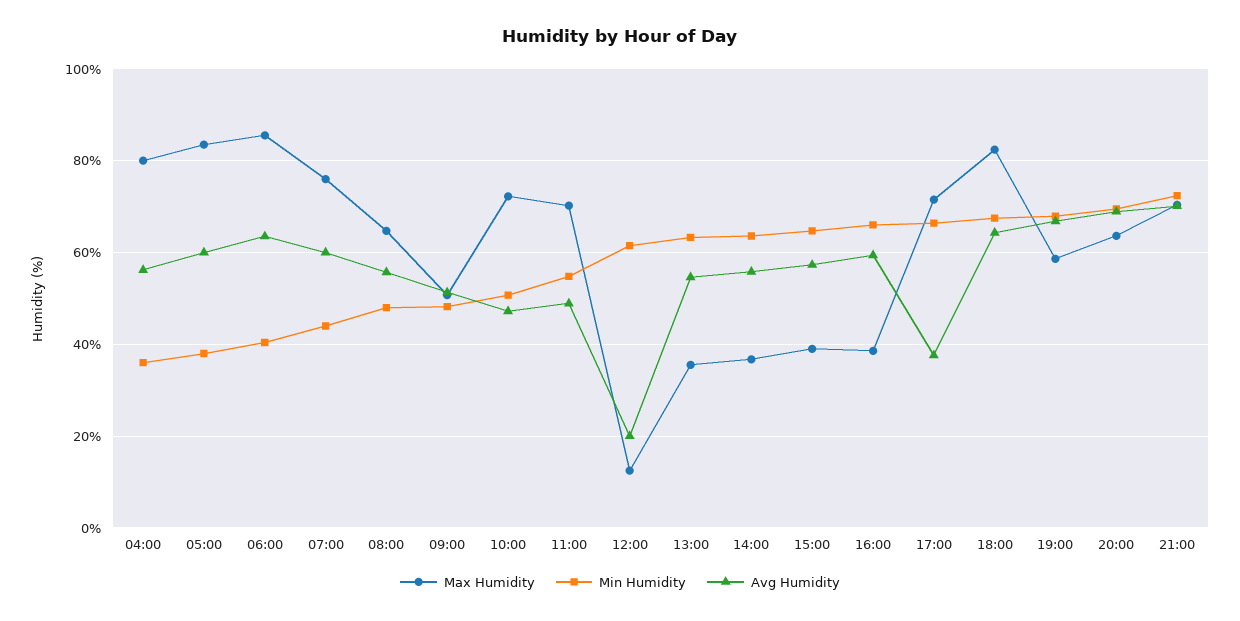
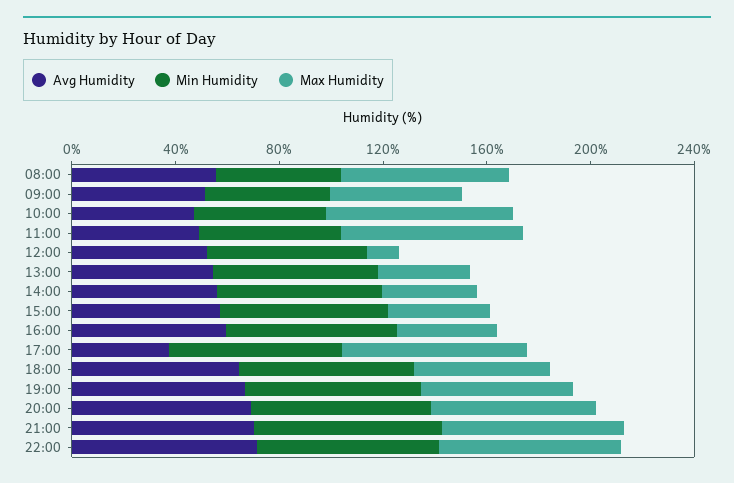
Max Humidity, 04:00: 80 -> none
Min Humidity, 04:00: 36 -> none
Avg Humidity, 04:00: 56 -> none
Max Humidity, 05:00: 84 -> none
Min Humidity, 05:00: 38 -> none
Avg Humidity, 05:00: 60 -> none
Max Humidity, 06:00: 86 -> none
Min Humidity, 06:00: 40 -> none
Avg Humidity, 06:00: 64 -> none
Max Humidity, 07:00: 76 -> none
Min Humidity, 07:00: 44 -> none
Avg Humidity, 07:00: 60 -> none
Avg Humidity, 12:00: 20 -> 50
Max Humidity, 18:00: 82 -> 50
Avg Humidity, 22:00: none -> 70
Min Humidity, 22:00: none -> 70
Max Humidity, 22:00: none -> 70

